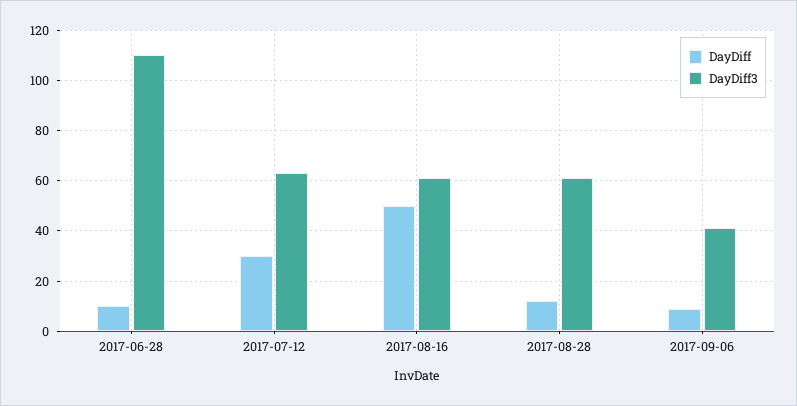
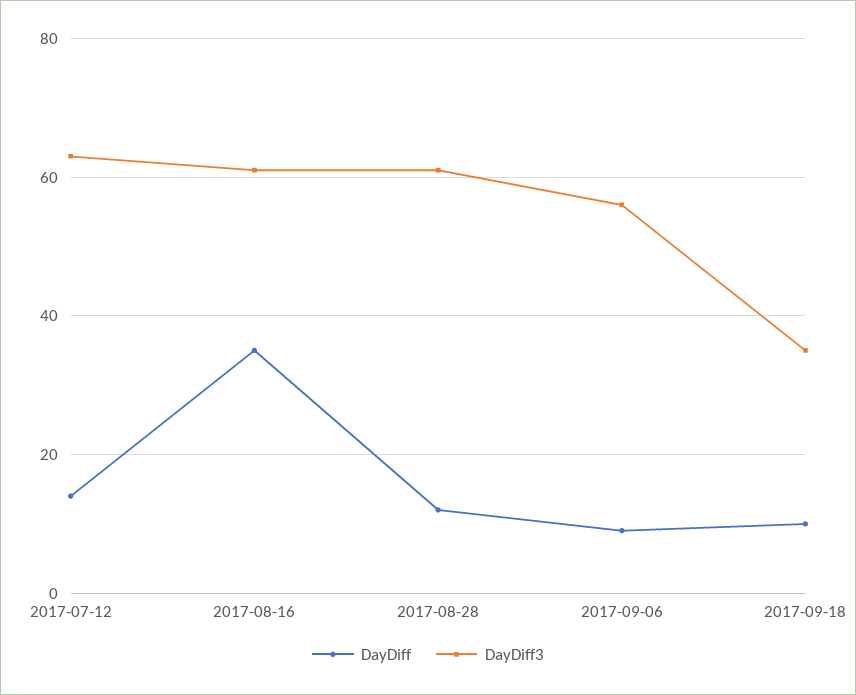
DayDiff, 2017-06-28: 10 -> none
DayDiff3, 2017-06-28: 110 -> none
DayDiff, 2017-07-12: 30 -> 15
DayDiff, 2017-08-16: 50 -> 35
DayDiff3, 2017-09-06: 40 -> 55
DayDiff, 2017-09-18: none -> 10
DayDiff3, 2017-09-18: none -> 35

